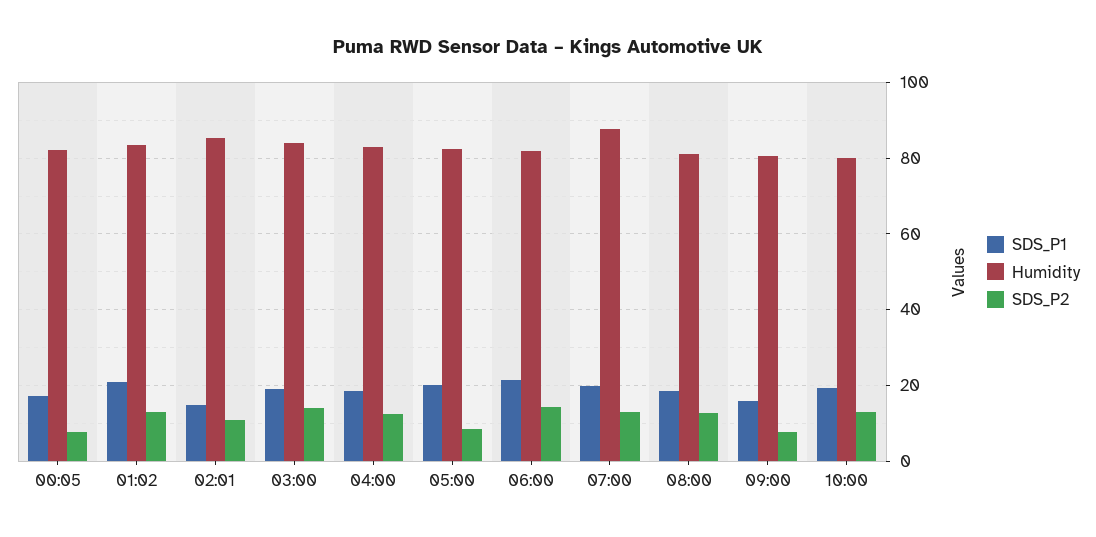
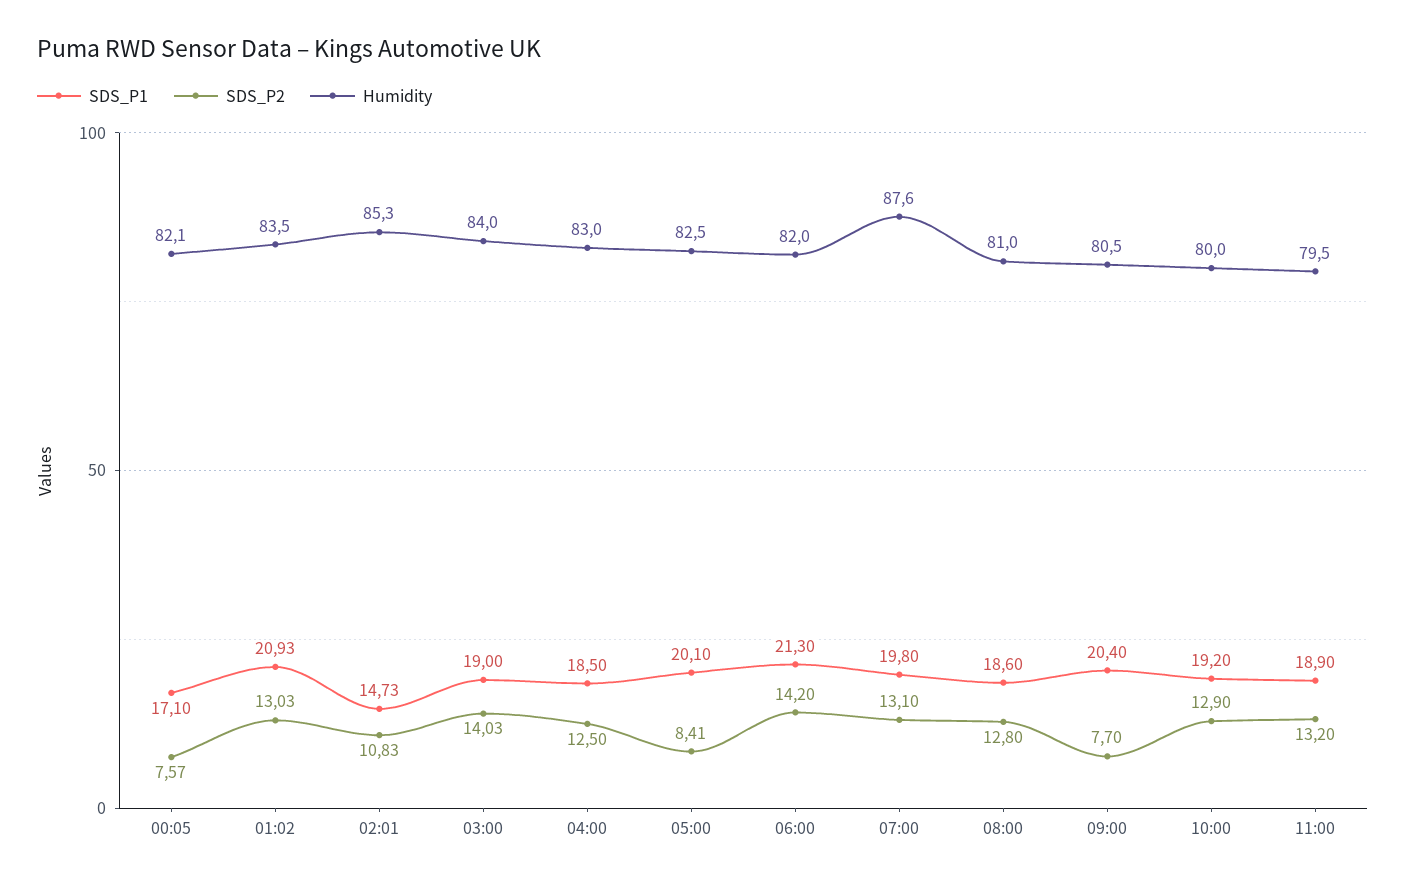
SDS_P1, 09:00: 16 -> 20.4
SDS_P1, 11:00: none -> 18.9
SDS_P2, 11:00: none -> 13.2
Humidity, 11:00: none -> 79.5

